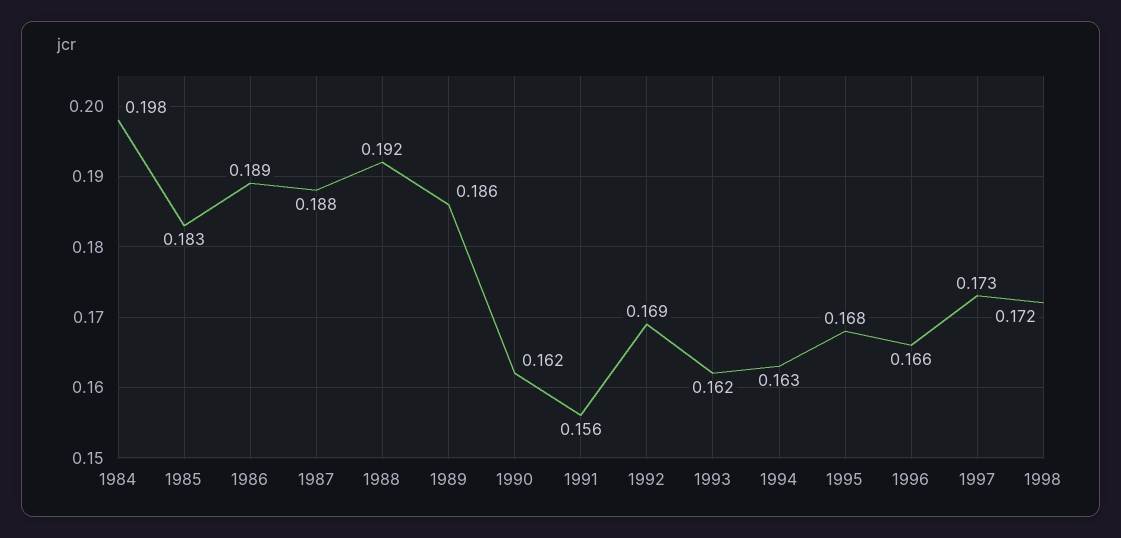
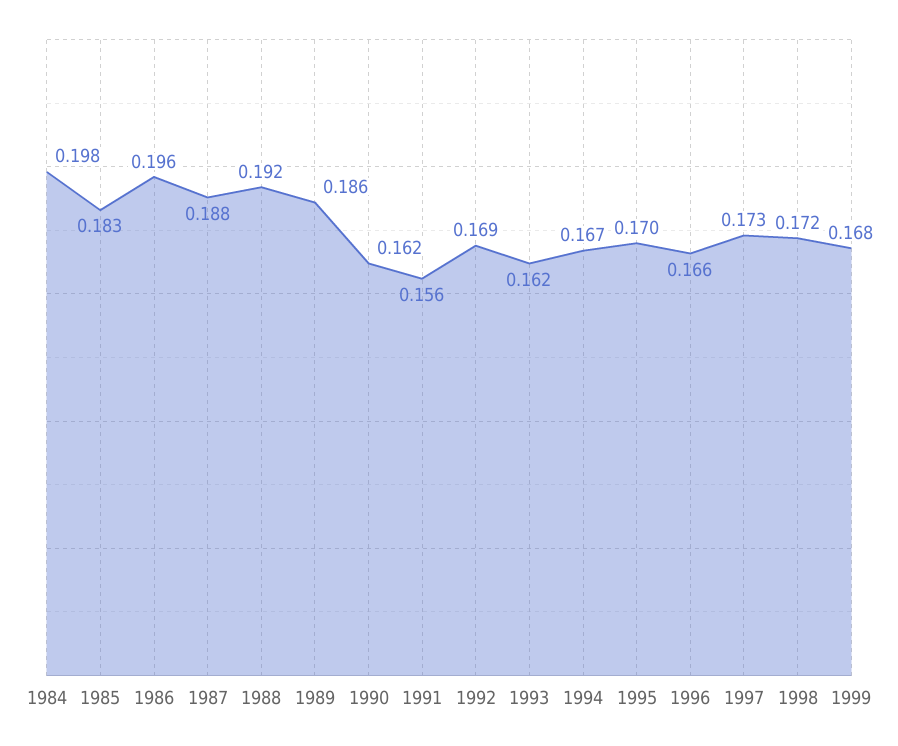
1986: 0.189 -> 0.196
1994: 0.163 -> 0.167
1995: 0.168 -> 0.17
1999: none -> 0.168

